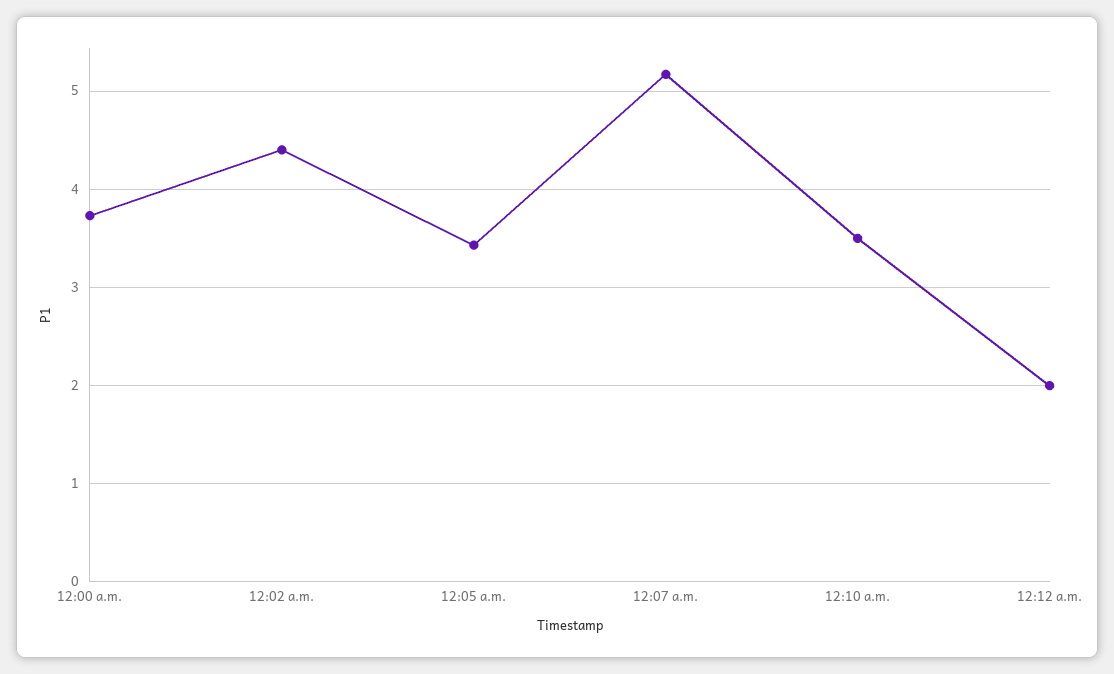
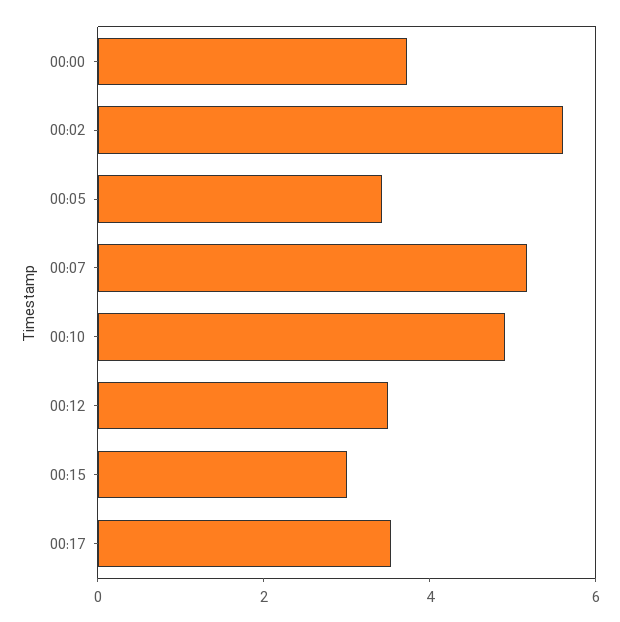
12:02 a.m.: 4.4 -> 5.5
12:10 a.m.: 3.5 -> 5
12:12 a.m.: 2 -> 3.5
00:15: none -> 3
00:17: none -> 3.5

